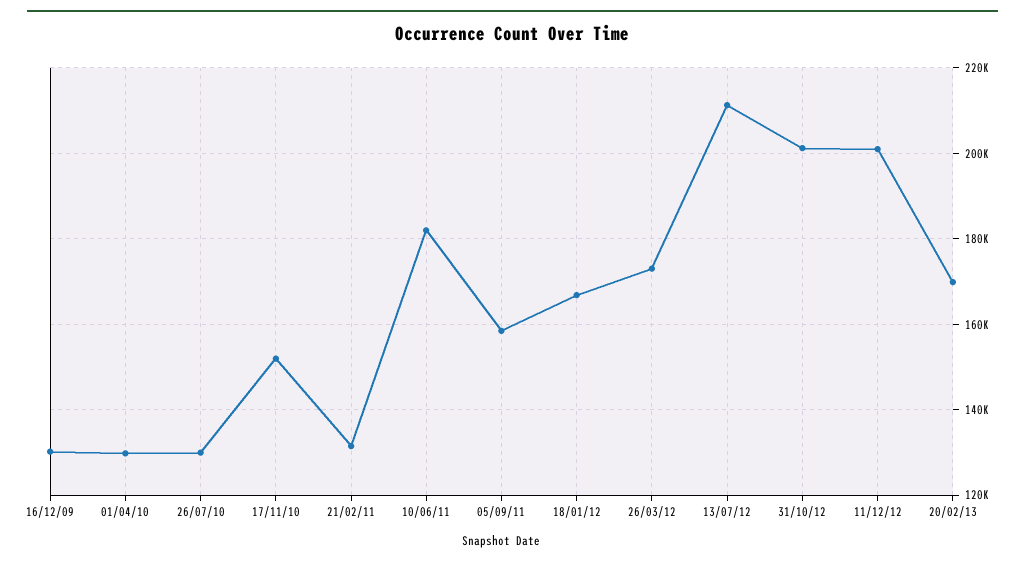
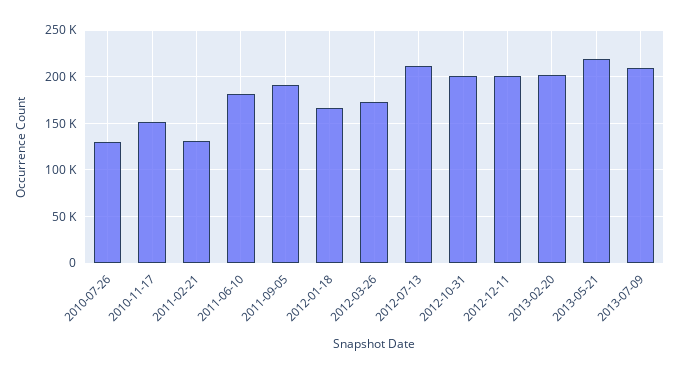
16/12/09: 130000 -> none
01/04/10: 130000 -> none
05/09/11: 158000 -> 190000
20/02/13: 170000 -> 200000
2013-05-21: none -> 220000
2013-07-09: none -> 210000

